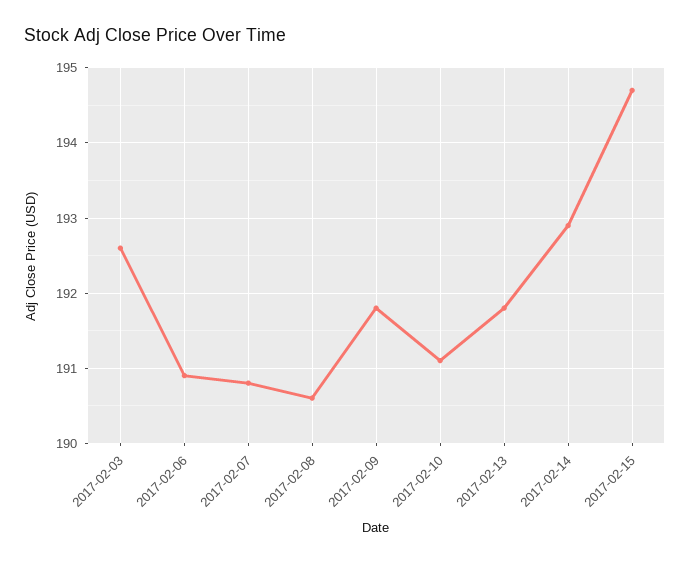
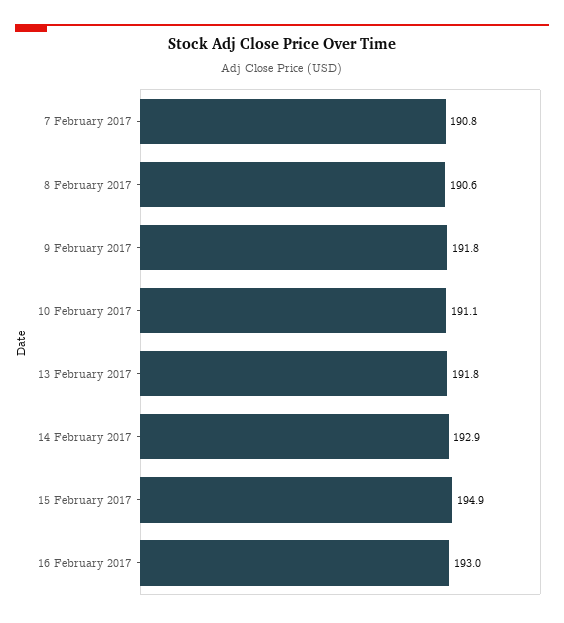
2017-02-03: 192.6 -> none
2017-02-06: 190.9 -> none
2017-02-15: 194.7 -> 194.9
16 February 2017: none -> 193

